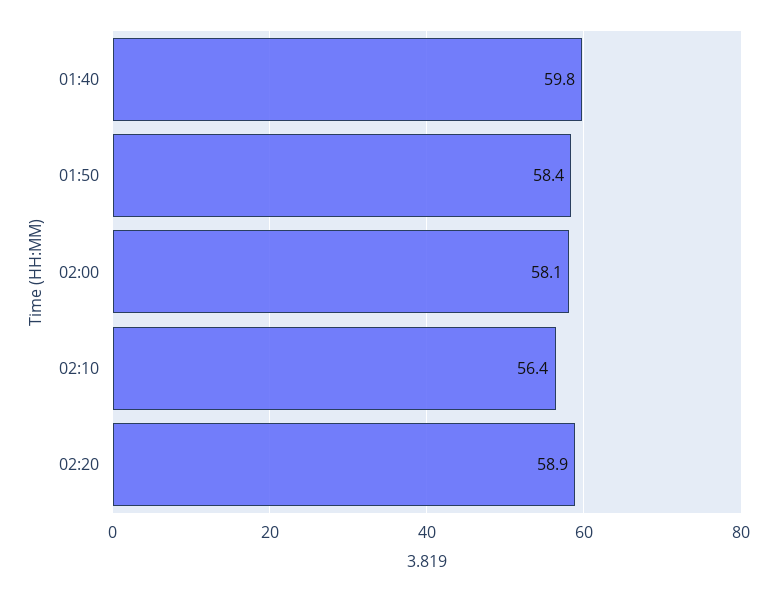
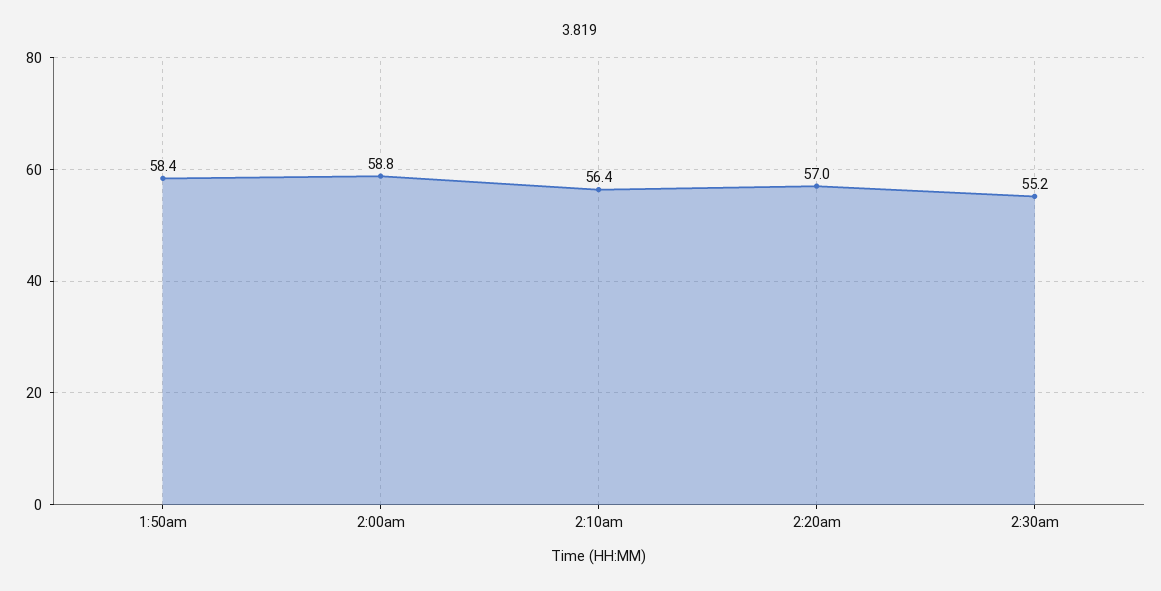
01:40: 59.8 -> none
02:00: 58.1 -> 58.8
02:20: 58.9 -> 57
2:30am: none -> 55.2

